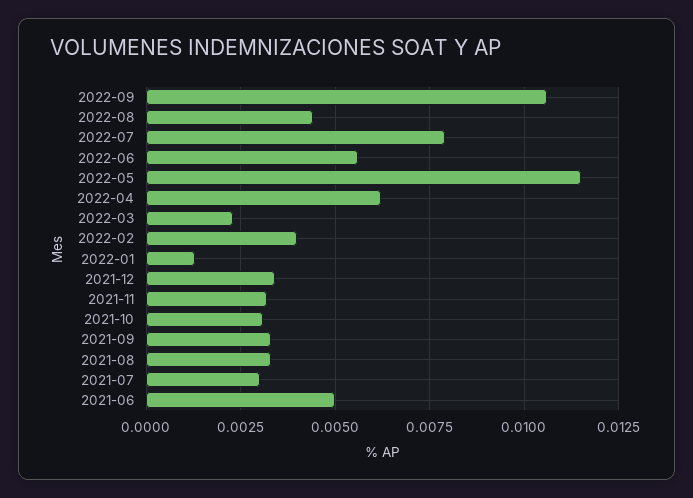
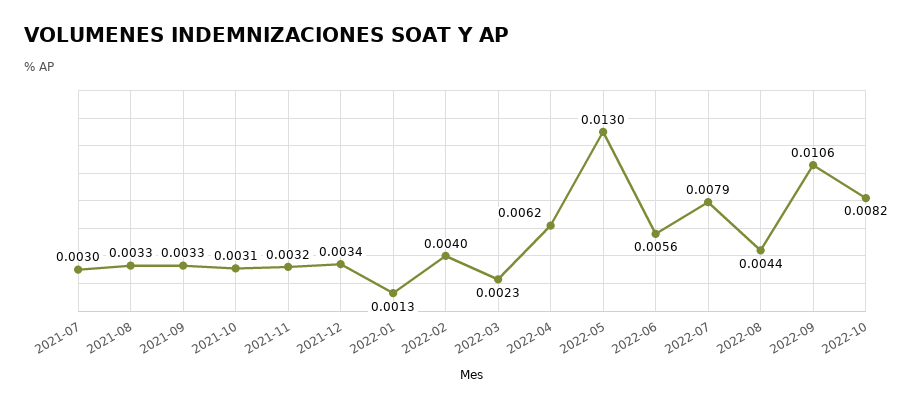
2022-05: 0.0115 -> 0.013
2021-06: 0.005 -> none
2022-10: none -> 0.0082

